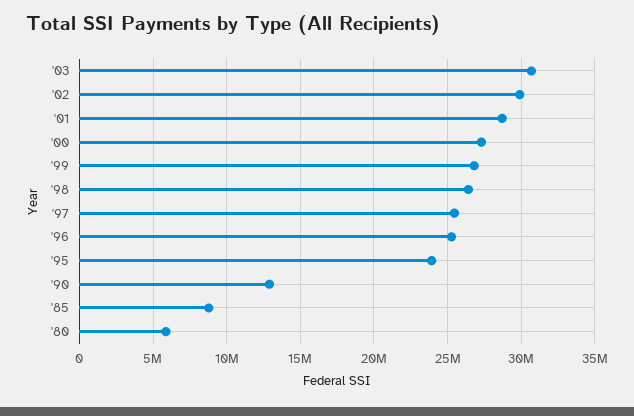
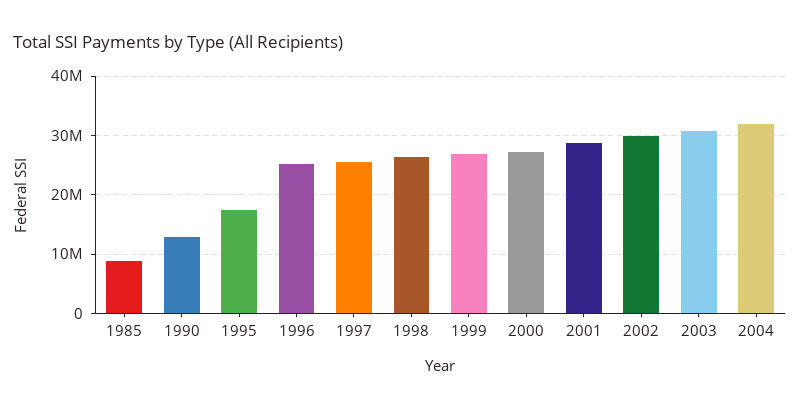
'95: 24000000 -> 18000000
'80: 6000000 -> none
2004: none -> 32000000

